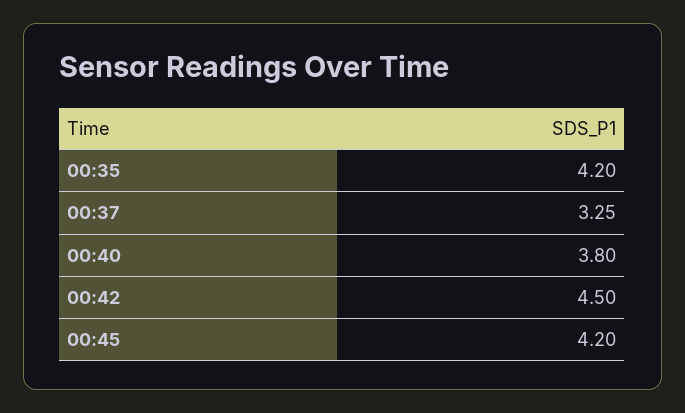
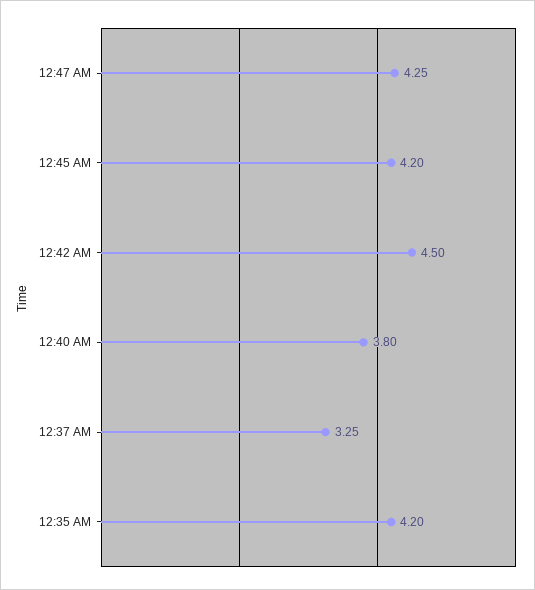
12:47 AM: none -> 4.25

